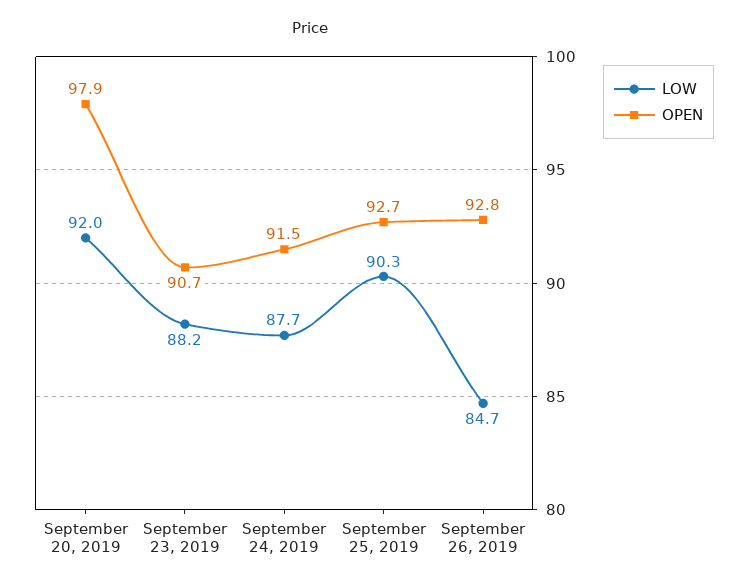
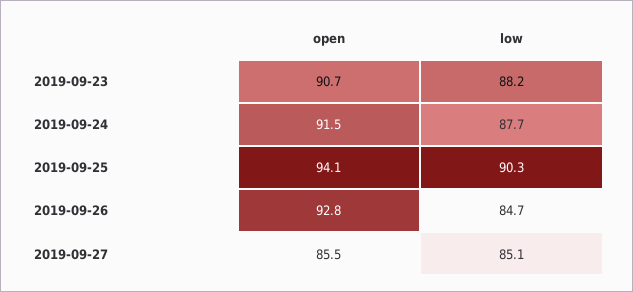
LOW, September 20, 2019: 92 -> none
OPEN, September 20, 2019: 97.9 -> none
OPEN, September 25, 2019: 92.7 -> 94.1
OPEN, 2019-09-27: none -> 85.5
LOW, 2019-09-27: none -> 85.1

